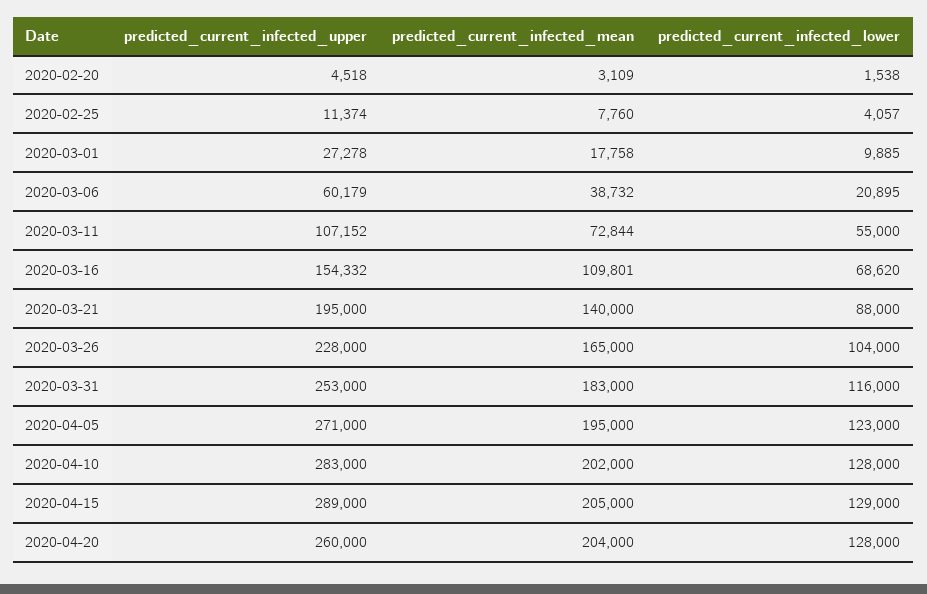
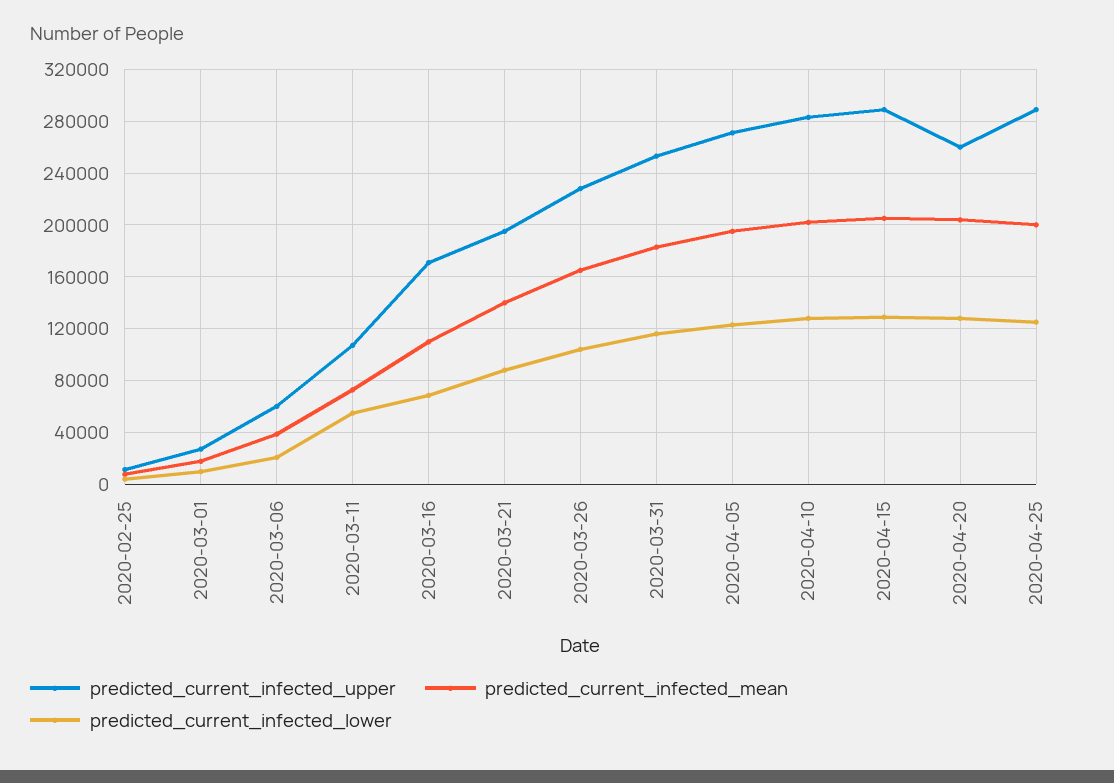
predicted_current_infected_upper, 2020-02-20: 4518 -> none
predicted_current_infected_mean, 2020-02-20: 3109 -> none
predicted_current_infected_lower, 2020-02-20: 1538 -> none
predicted_current_infected_upper, 2020-03-16: 154332 -> 170000
predicted_current_infected_upper, 2020-04-25: none -> 290000
predicted_current_infected_mean, 2020-04-25: none -> 200000
predicted_current_infected_lower, 2020-04-25: none -> 125000

